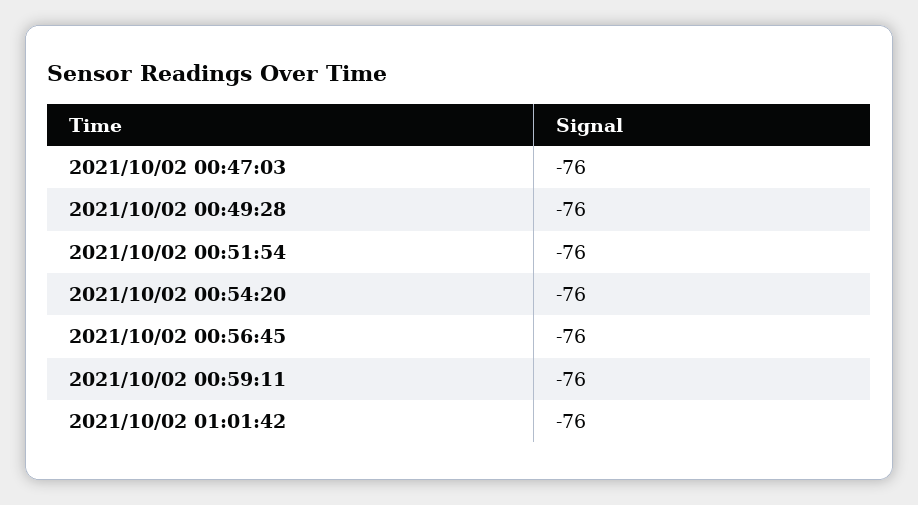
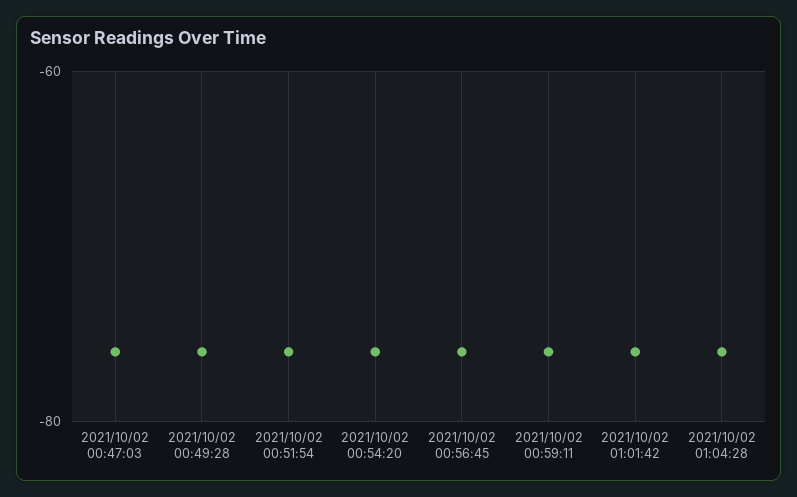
2021/10/02 01:04:28: none -> -75

